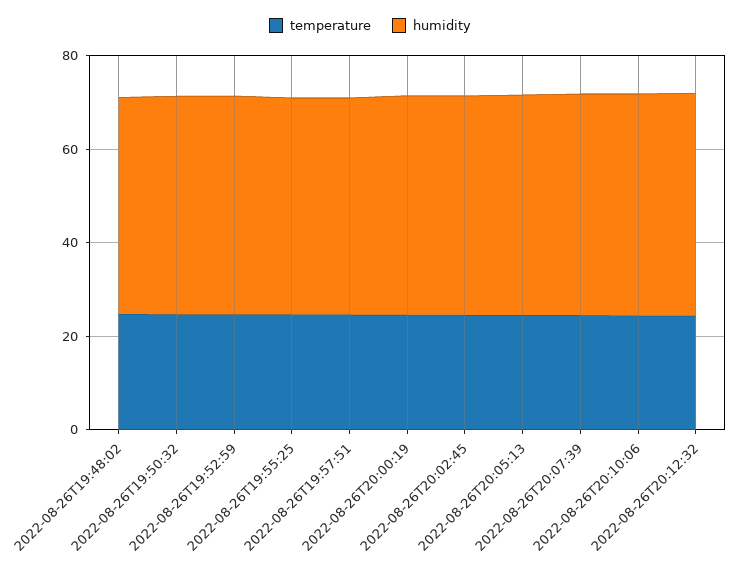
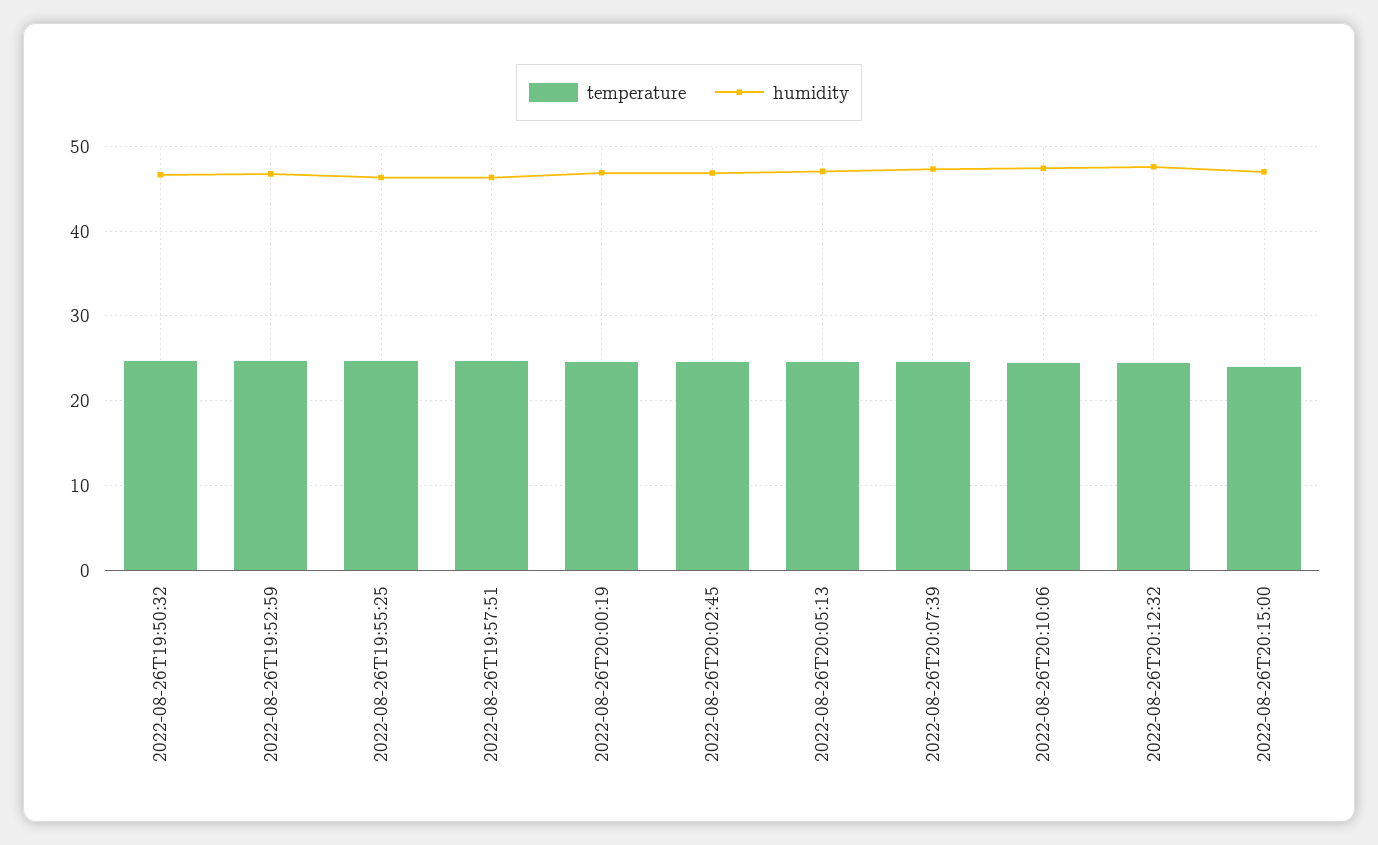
temperature, 2022-08-26T19:48:02: 25 -> none
humidity, 2022-08-26T19:48:02: 45 -> none
temperature, 2022-08-26T20:15:00: none -> 24
humidity, 2022-08-26T20:15:00: none -> 47

